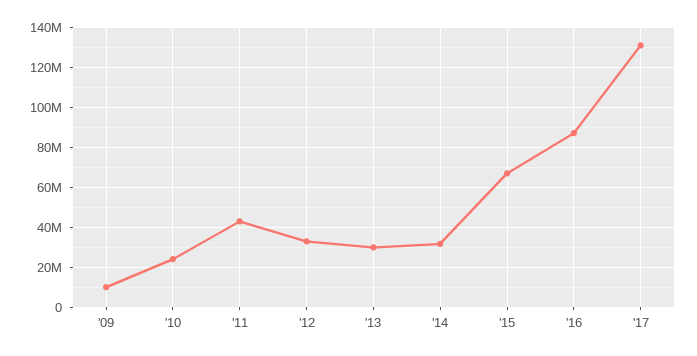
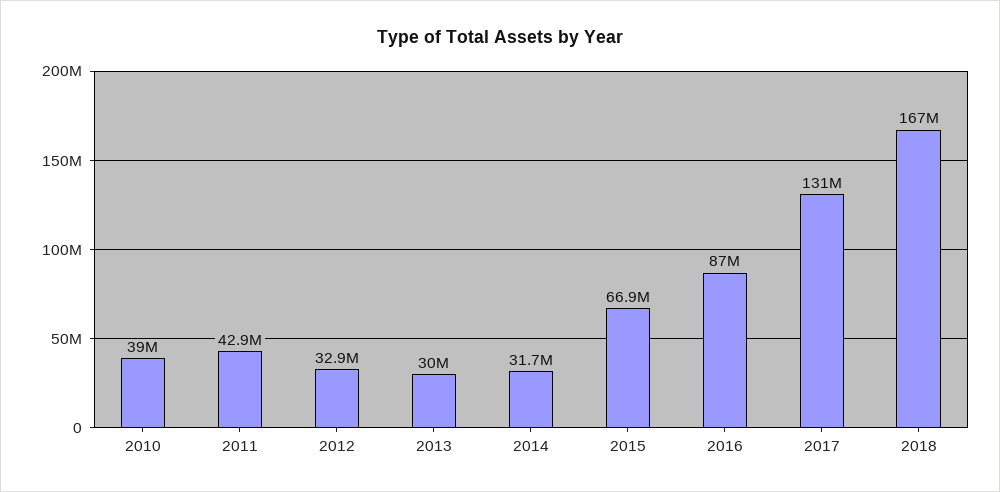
'09: 10000000 -> none
'10: 25000000 -> 39000000
2018: none -> 167000000

